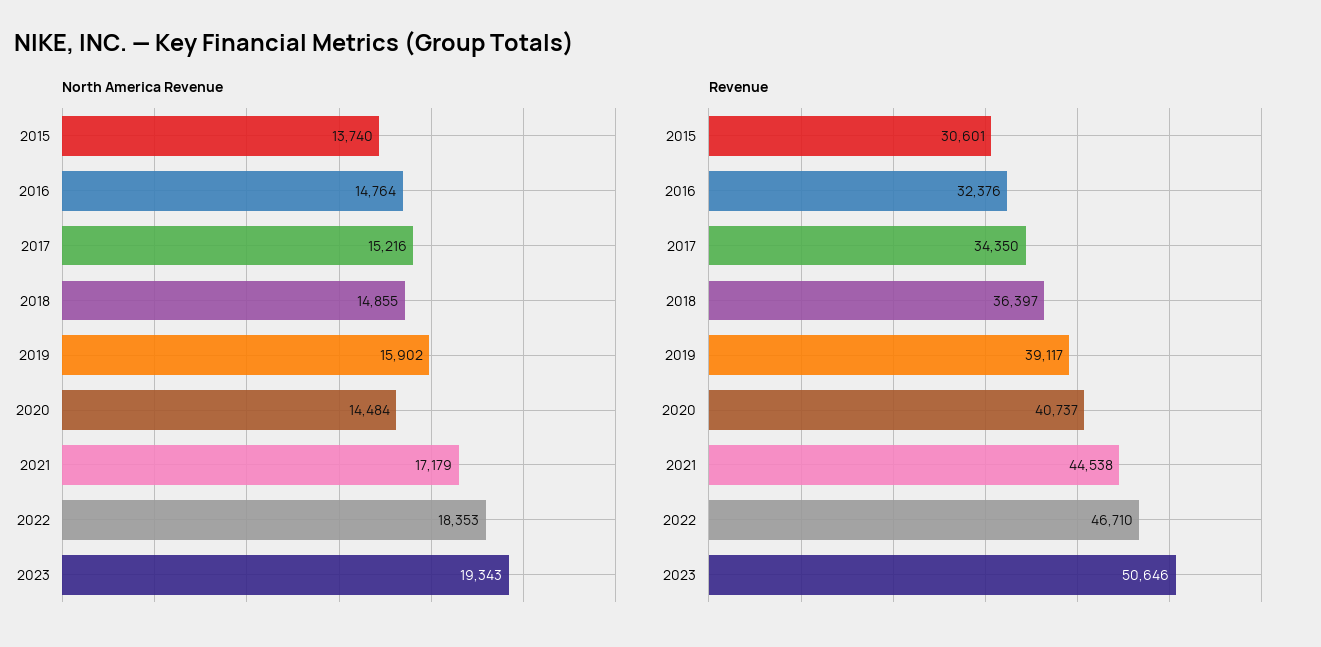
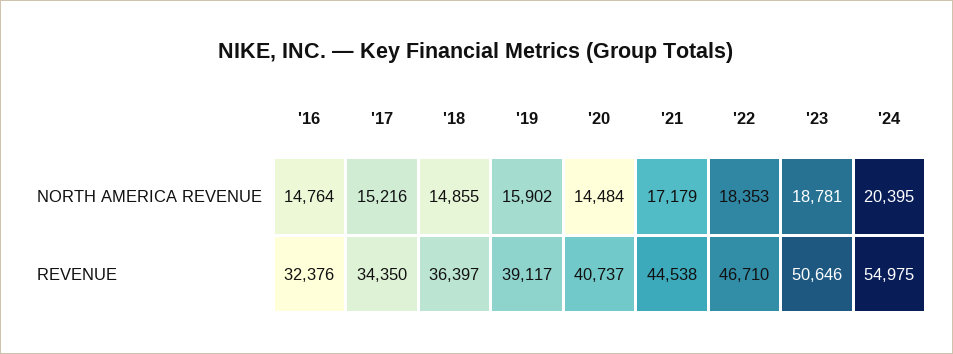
North America Revenue, 2015: 13740 -> none
North America Revenue, 2023: 19343 -> 18781
Revenue, 2015: 30601 -> none
North America Revenue, '24: none -> 20395
Revenue, '24: none -> 54975

